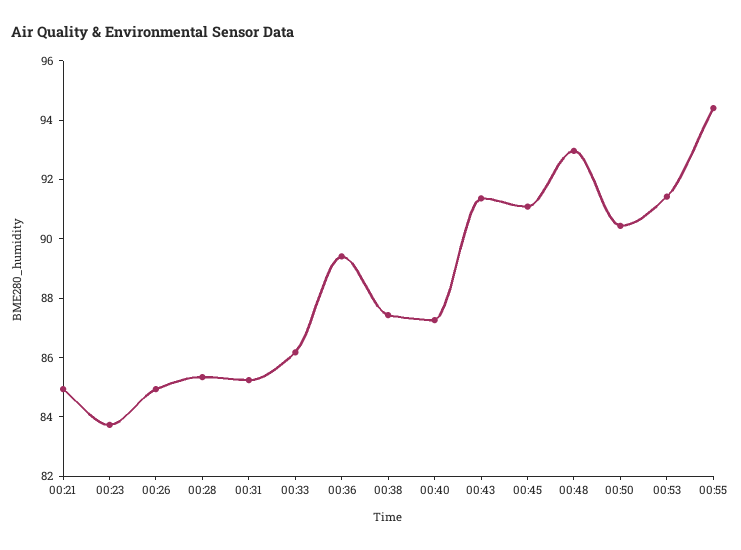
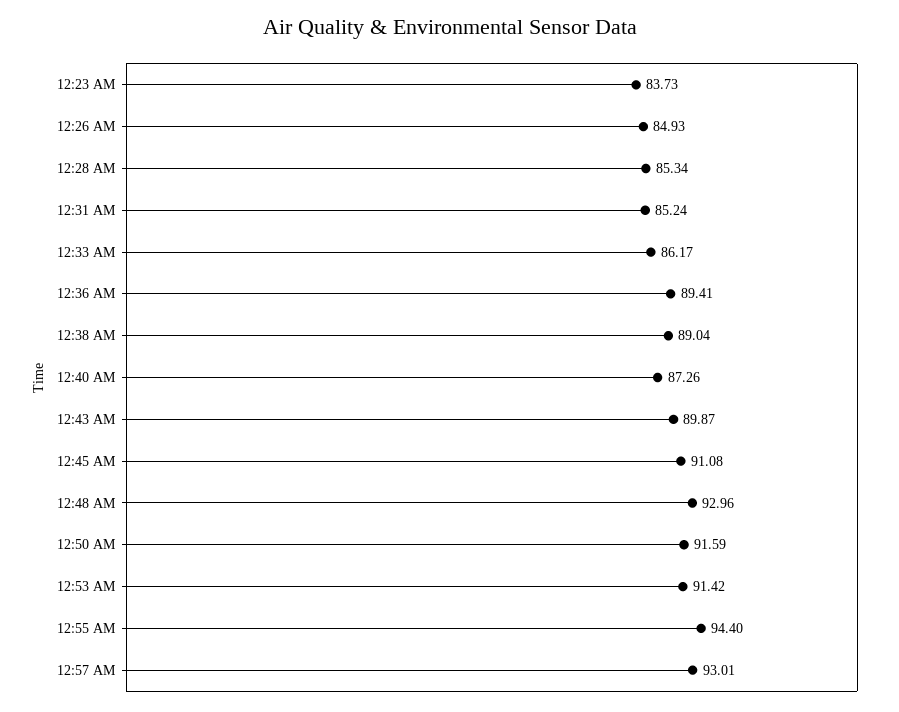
00:21: 85 -> none
00:38: 87.5 -> 89.04
00:43: 91.5 -> 89.87
00:50: 90.5 -> 91.59
12:57 AM: none -> 93.01

